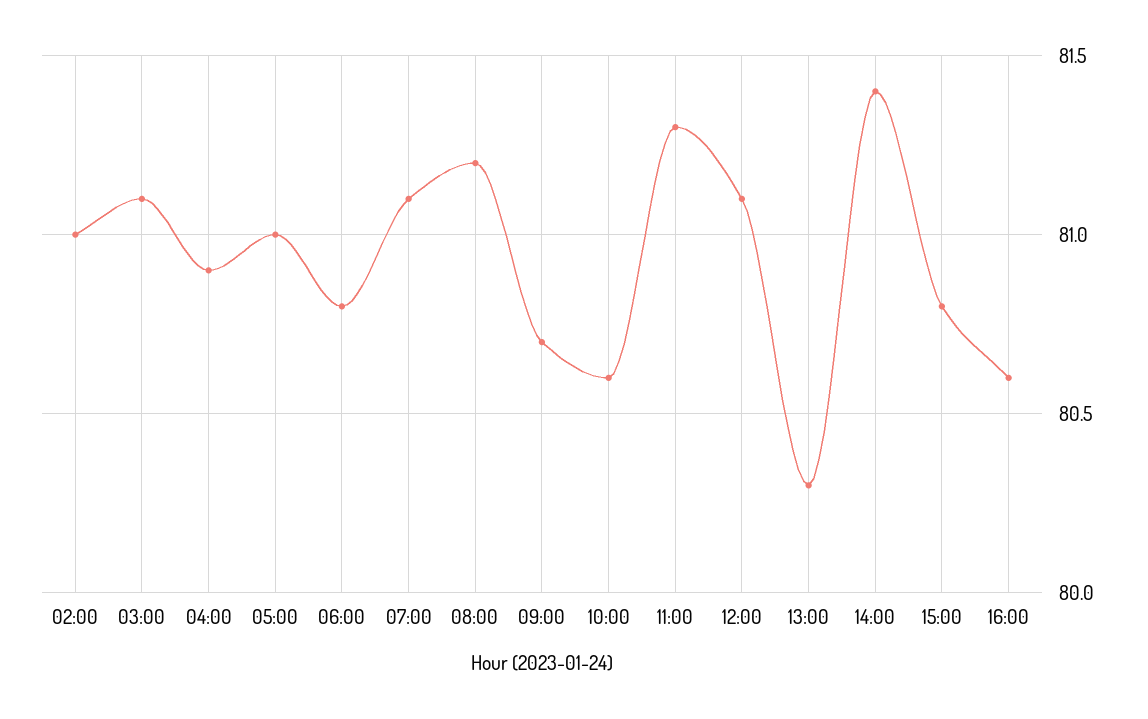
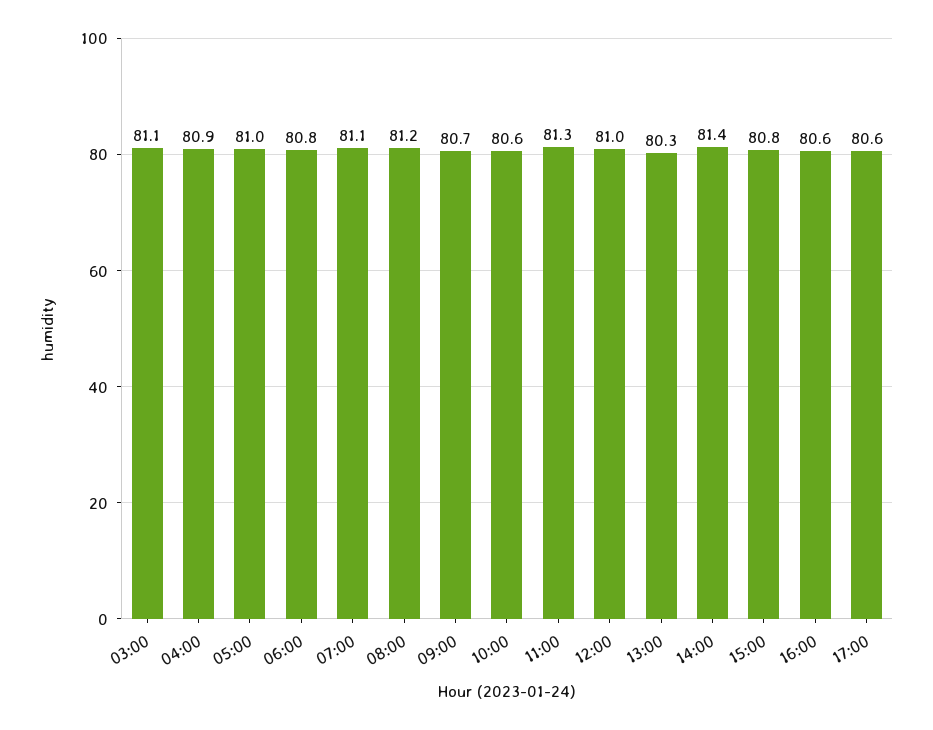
02:00: 81 -> none
12:00: 81.1 -> 81
17:00: none -> 80.6

